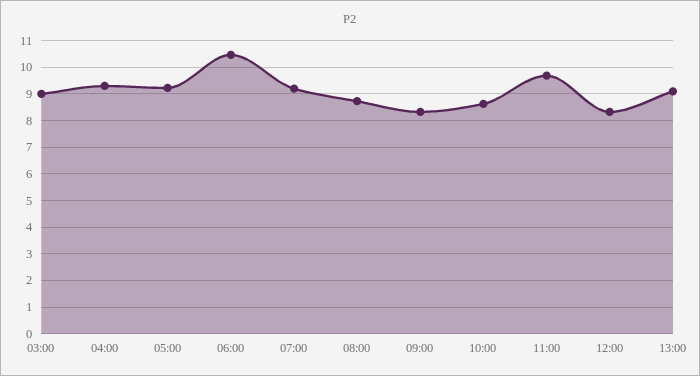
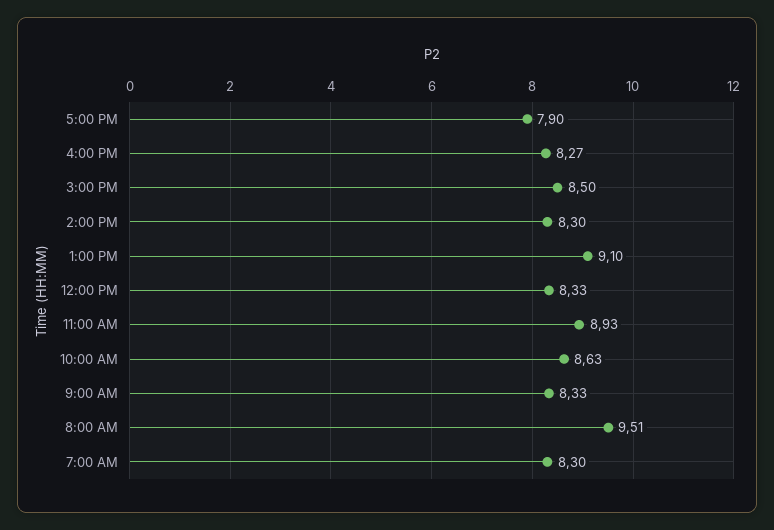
03:00: 9 -> none
04:00: 9.25 -> none
05:00: 9.25 -> none
06:00: 10.5 -> none
07:00: 9.25 -> 8.3
08:00: 8.75 -> 9.51
11:00: 9.75 -> 8.93
5:00 PM: none -> 7.9
4:00 PM: none -> 8.27
3:00 PM: none -> 8.5
2:00 PM: none -> 8.3

